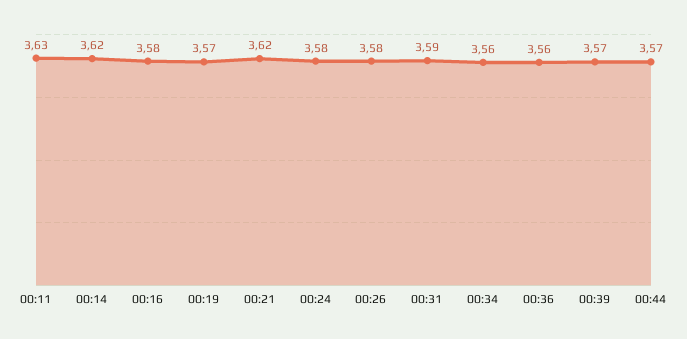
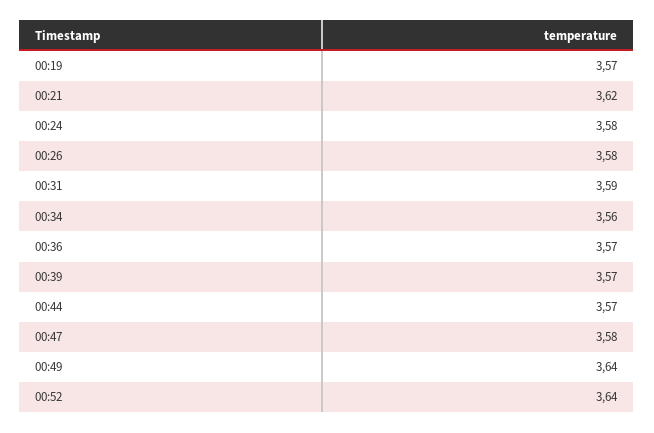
00:11: 3.63 -> none
00:14: 3.62 -> none
00:16: 3.58 -> none
00:36: 3.56 -> 3.57
00:47: none -> 3.58
00:49: none -> 3.64
00:52: none -> 3.64

